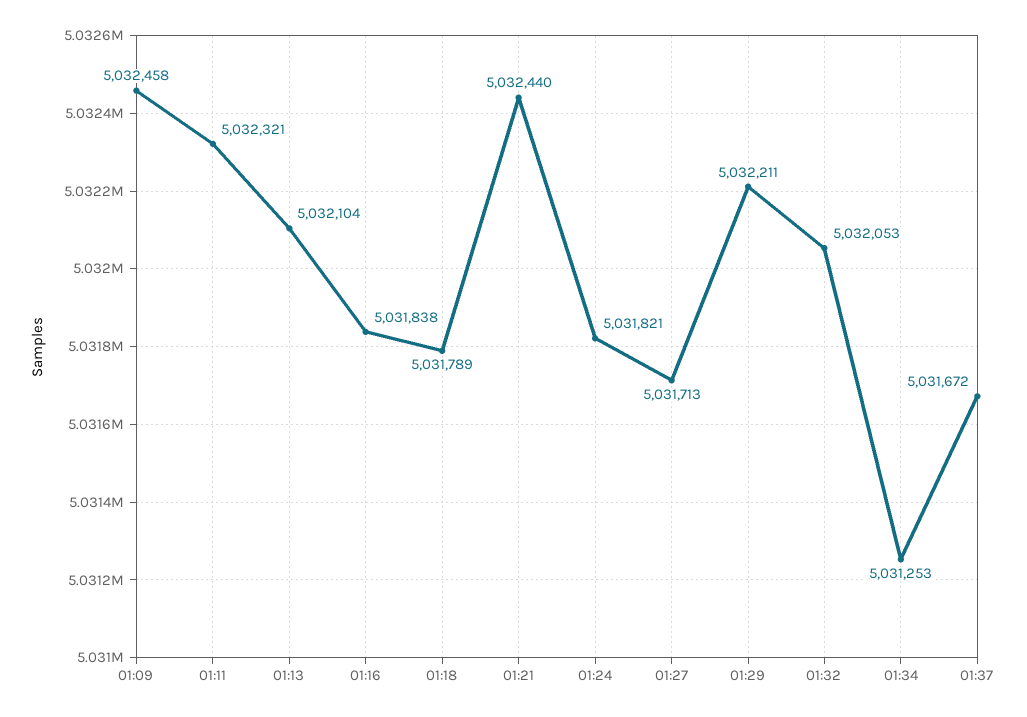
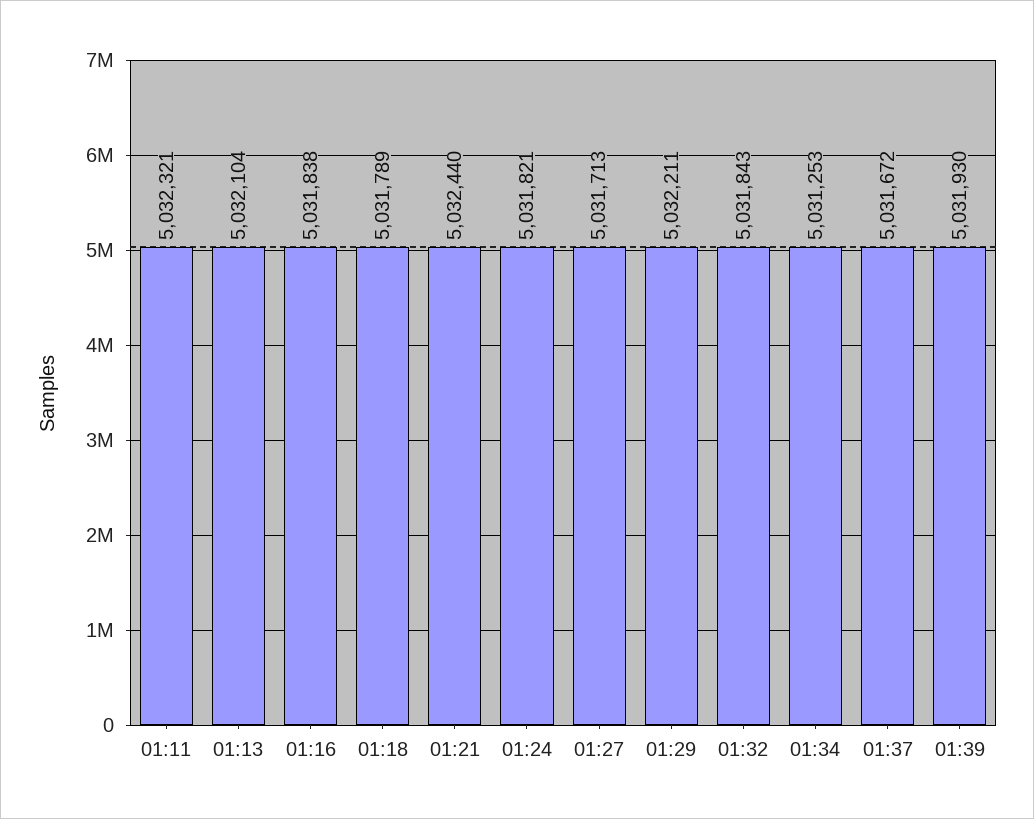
01:09: 5032458 -> none
01:32: 5032053 -> 5031843
01:39: none -> 5031930

